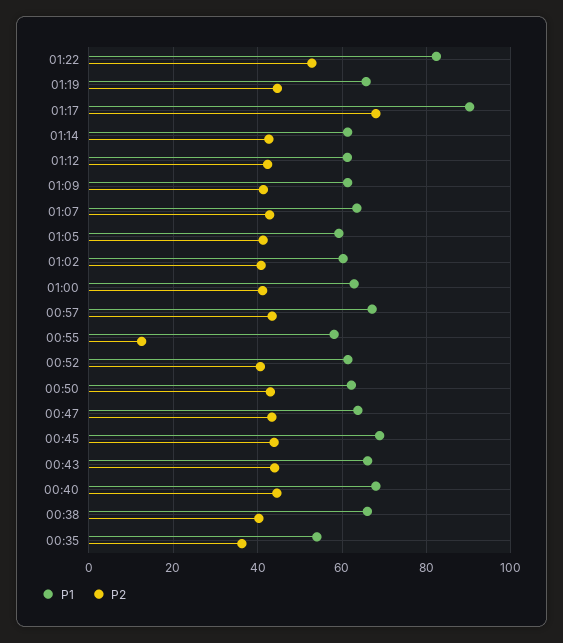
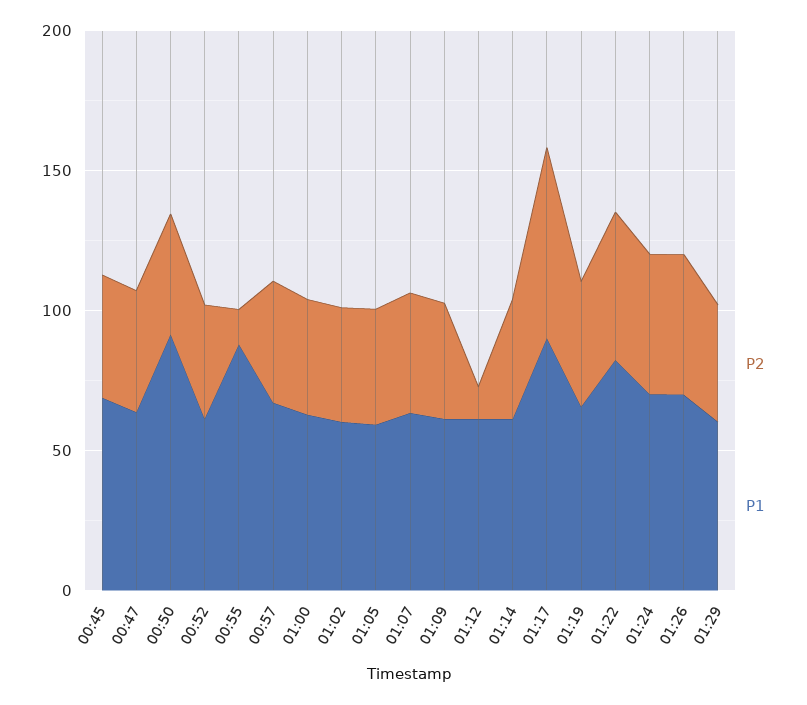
P2, 01:12: 42 -> 10
P1, 00:55: 58 -> 90
P1, 00:50: 62 -> 90
P1, 00:43: 66 -> none
P2, 00:43: 44 -> none
P1, 00:40: 68 -> none
P2, 00:40: 44 -> none
P1, 00:38: 66 -> none
P2, 00:38: 40 -> none
P1, 00:35: 54 -> none
P2, 00:35: 36 -> none
P2, 01:24: none -> 50
P1, 01:24: none -> 70
P2, 01:26: none -> 50
P1, 01:26: none -> 70
P2, 01:29: none -> 40
P1, 01:29: none -> 60

